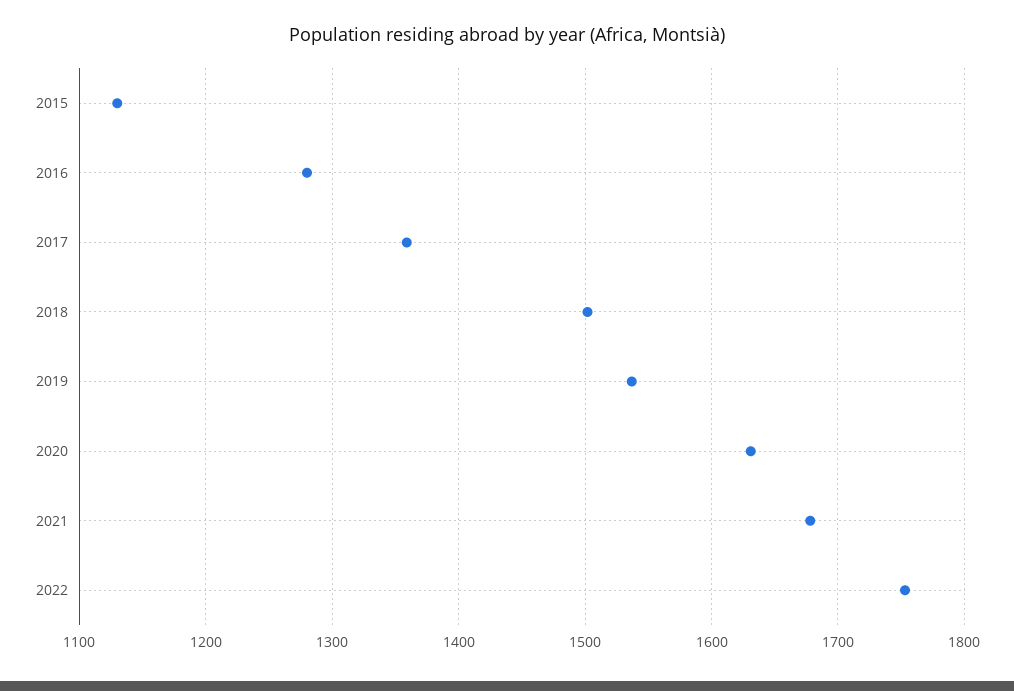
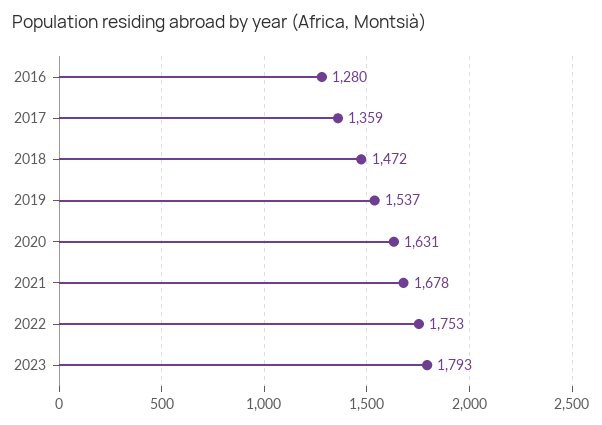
2015: 1130 -> none
2018: 1500 -> 1472
2023: none -> 1793

